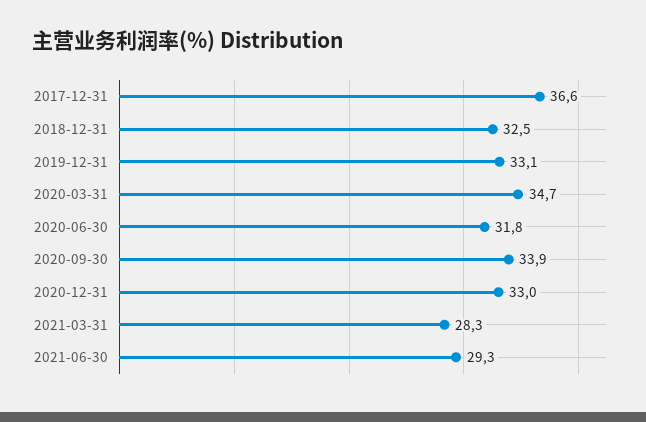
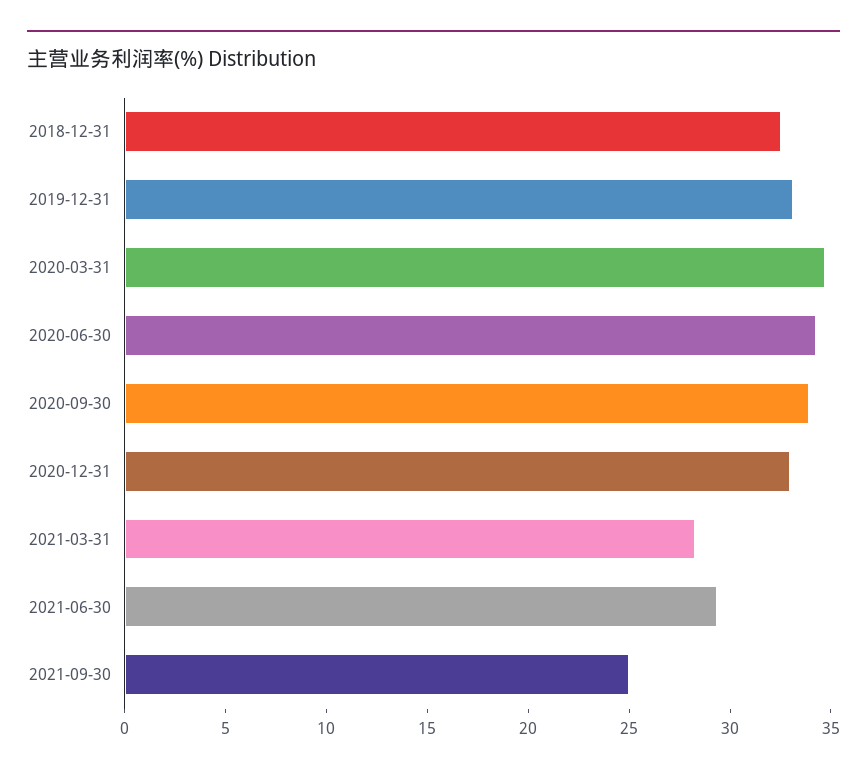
2017-12-31: 36.6 -> none
2020-06-30: 31.8 -> 34
2021-09-30: none -> 25

